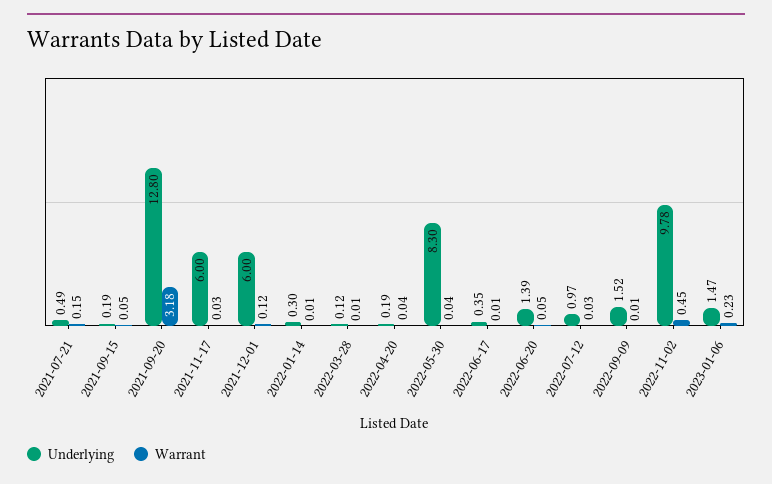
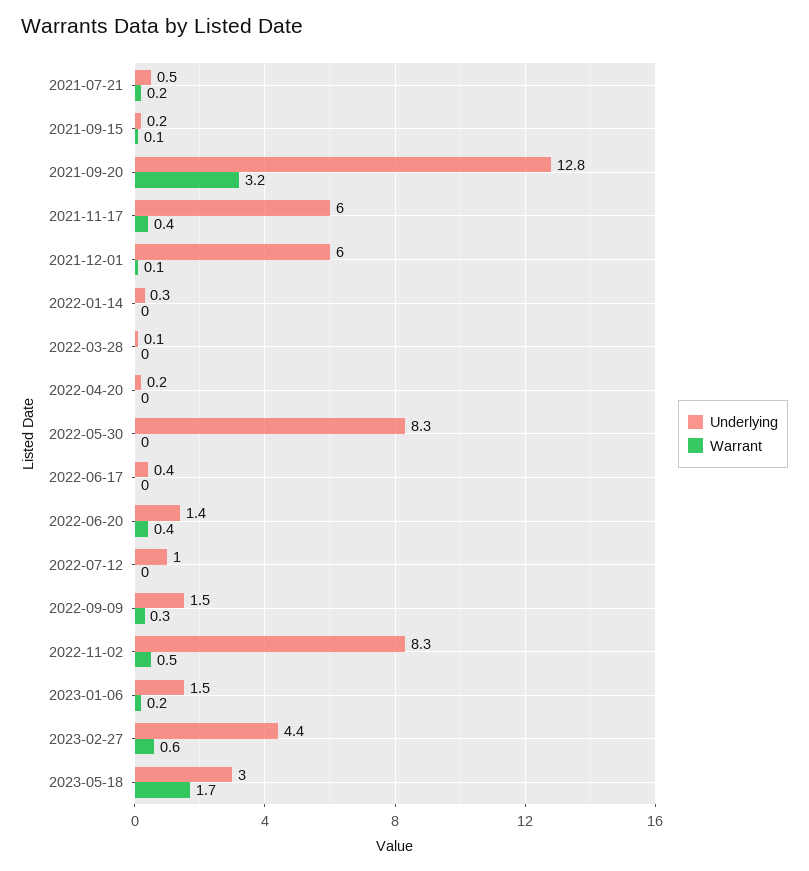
Warrant, 2021-11-17: 0.03 -> 0.4
Warrant, 2022-06-20: 0.05 -> 0.4
Warrant, 2022-09-09: 0.01 -> 0.3
Underlying, 2022-11-02: 9.78 -> 8.3
Underlying, 2023-02-27: none -> 4.4
Warrant, 2023-02-27: none -> 0.6
Underlying, 2023-05-18: none -> 3
Warrant, 2023-05-18: none -> 1.7

